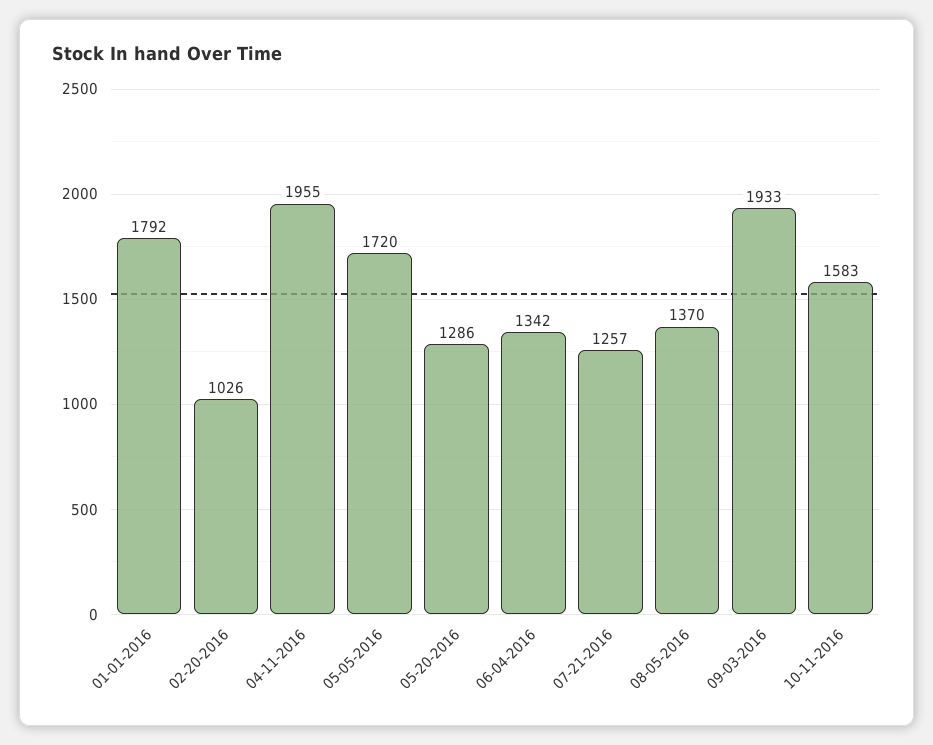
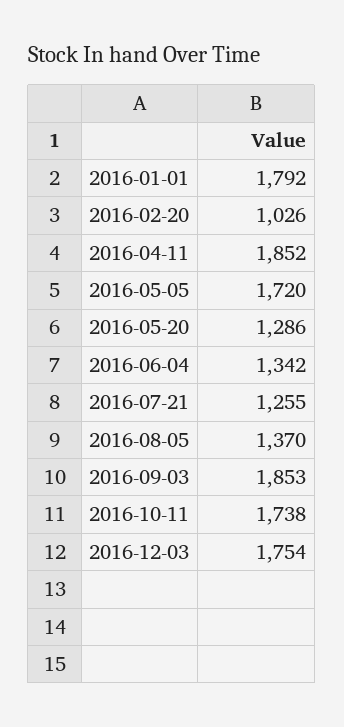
04-11-2016: 1955 -> 1852
07-21-2016: 1257 -> 1255
09-03-2016: 1933 -> 1853
10-11-2016: 1583 -> 1738
2016-12-03: none -> 1754

